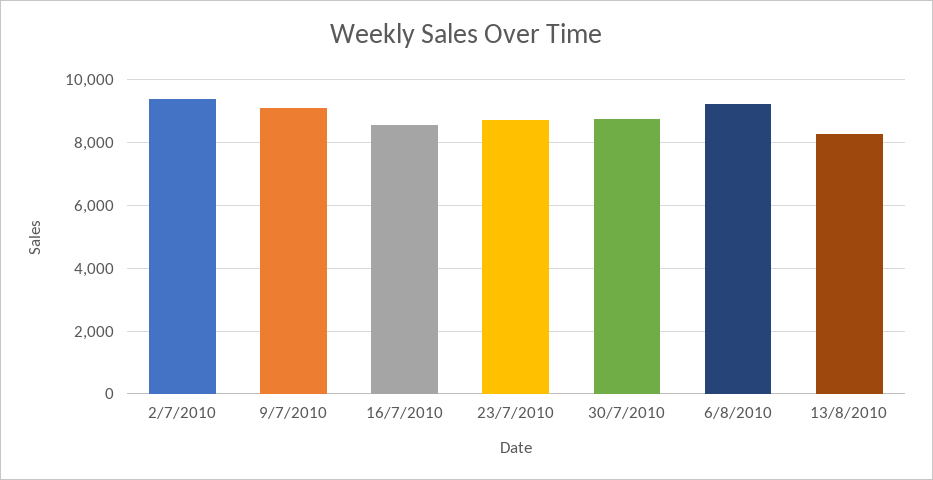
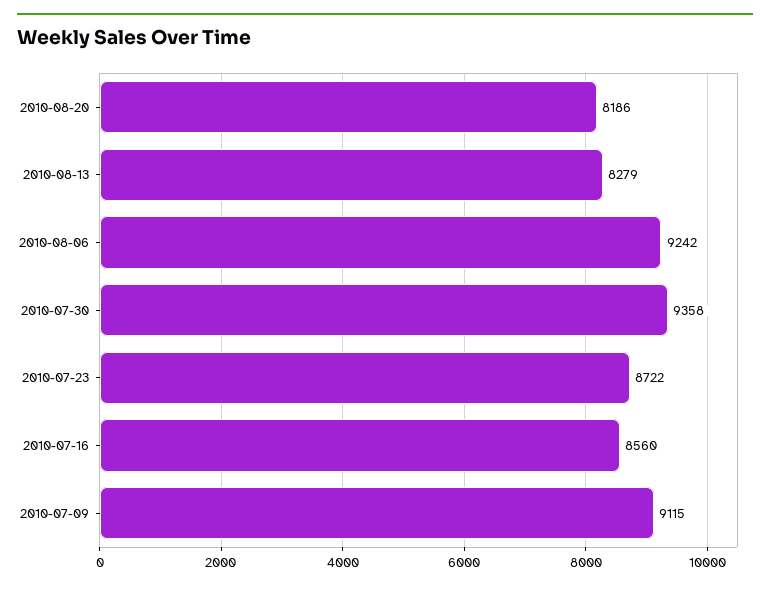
2/7/2010: 9400 -> none
30/7/2010: 8800 -> 9358
2010-08-20: none -> 8186

